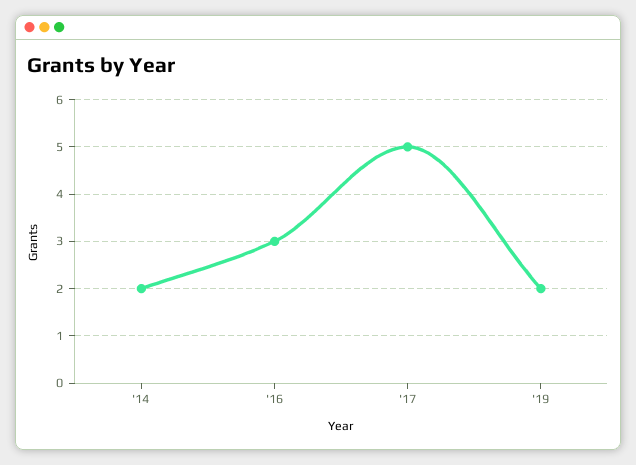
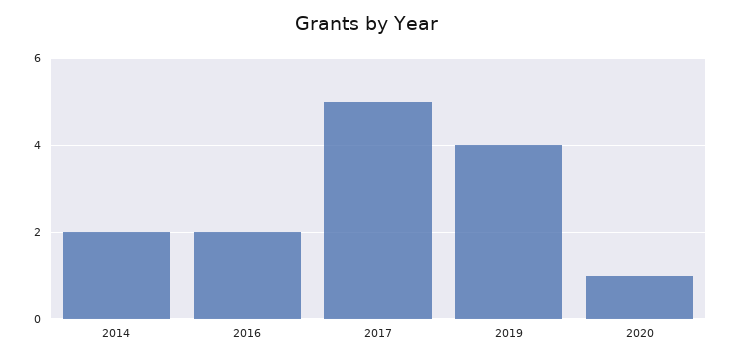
'16: 3 -> 2
'19: 2 -> 4
2020: none -> 1

